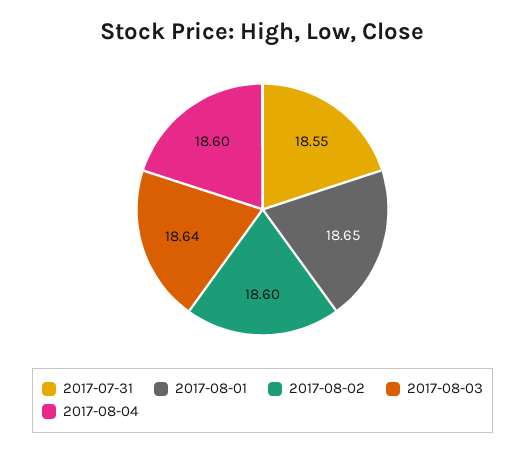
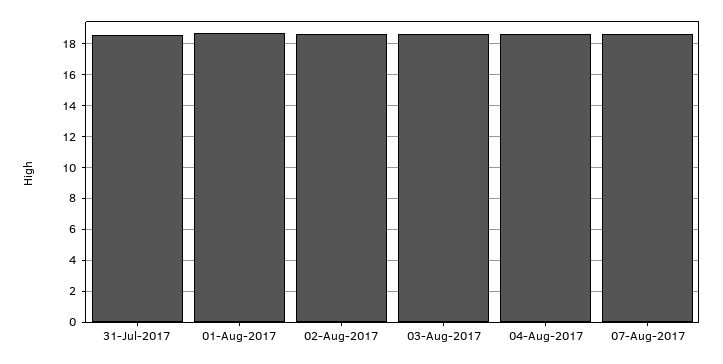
07-Aug-2017: none -> 18.5

